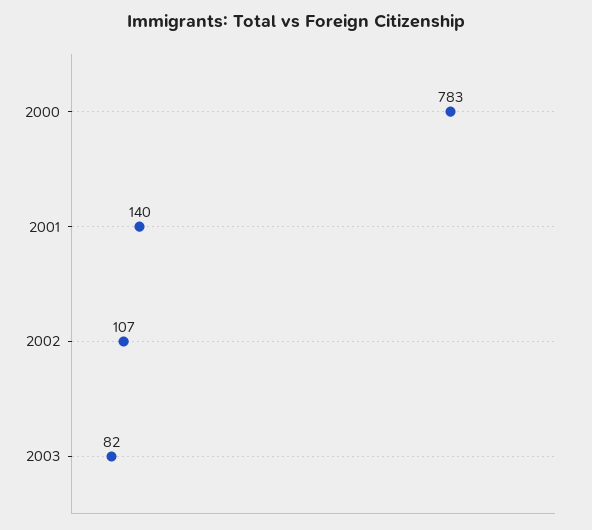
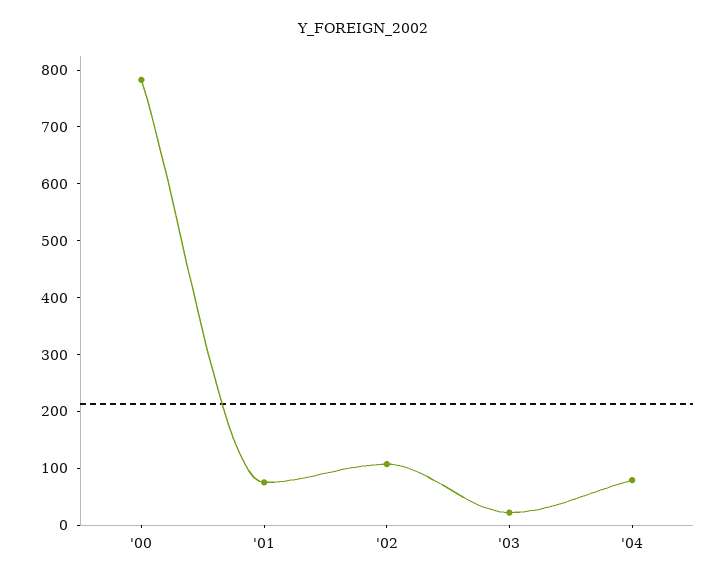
2001: 140 -> 80
2003: 82 -> 20
'04: none -> 80

